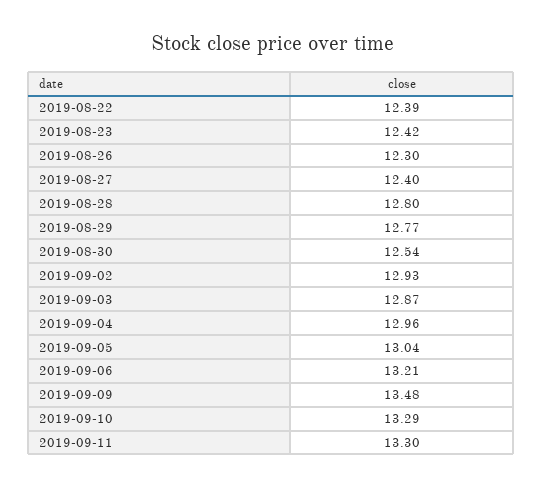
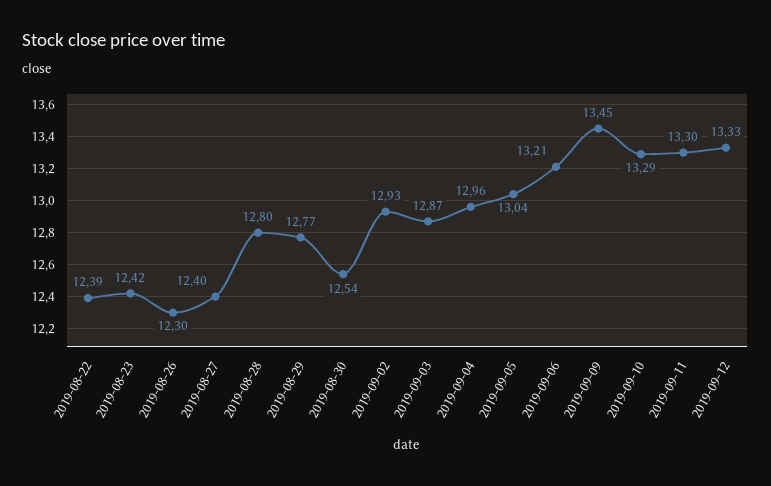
2019-09-09: 13.48 -> 13.45
2019-09-12: none -> 13.33

